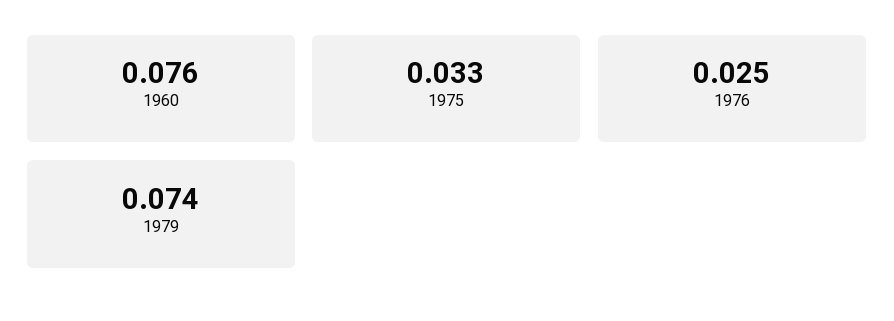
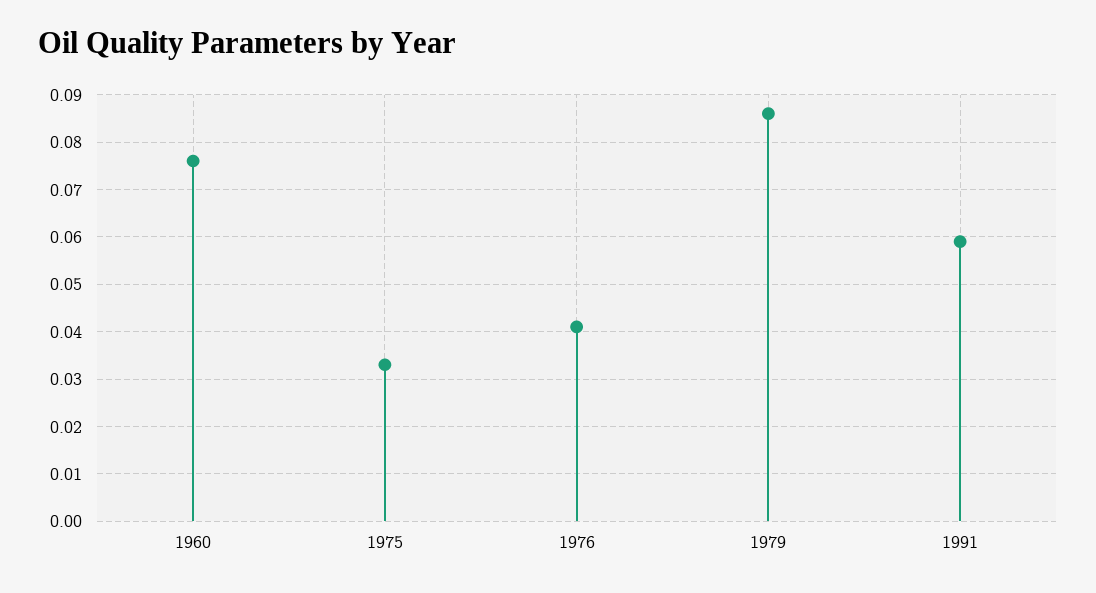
1976: 0.025 -> 0.04
1979: 0.074 -> 0.085
1991: none -> 0.06

